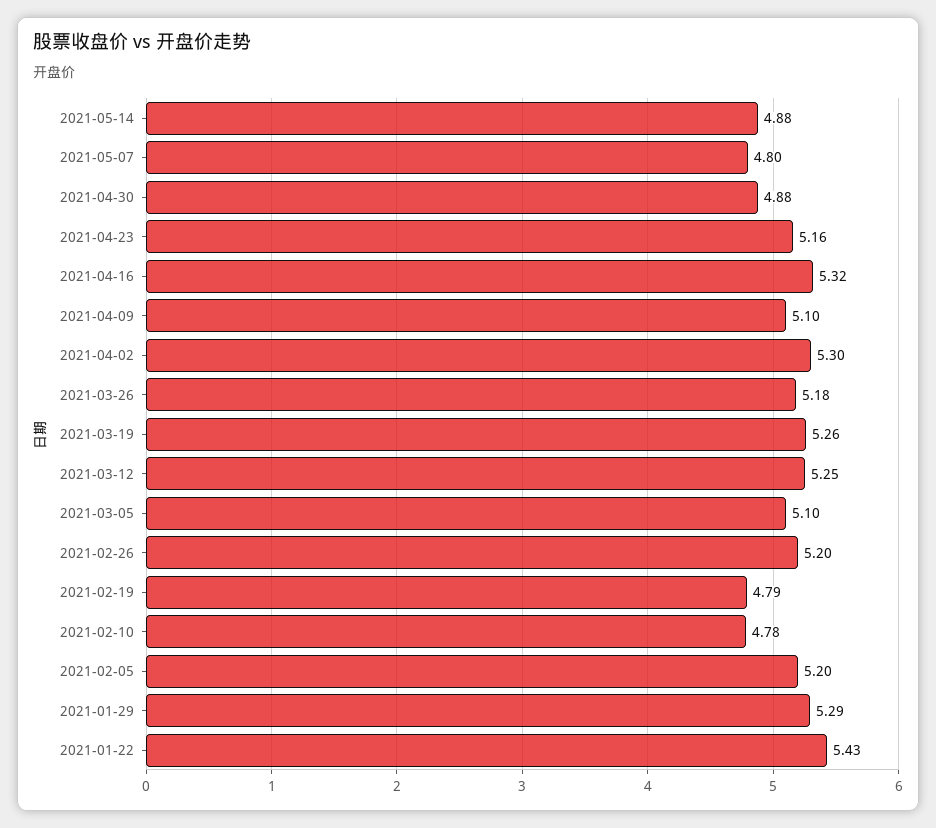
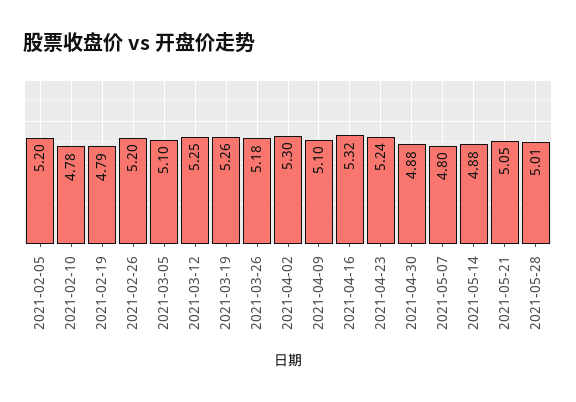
2021-04-23: 5.16 -> 5.24
2021-01-29: 5.29 -> none
2021-01-22: 5.43 -> none
2021-05-21: none -> 5.05
2021-05-28: none -> 5.01

